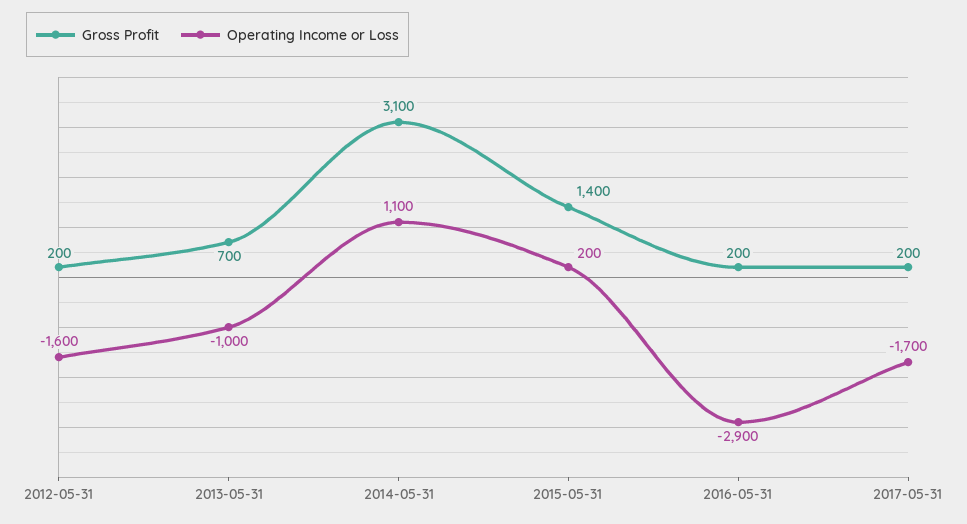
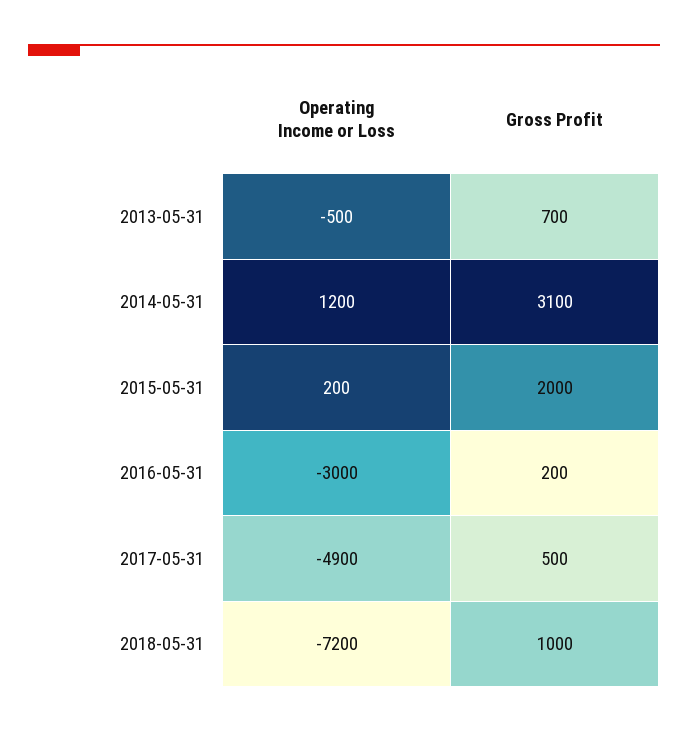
Gross Profit, 2012-05-31: 200 -> none
Operating Income or Loss, 2012-05-31: -1600 -> none
Operating Income or Loss, 2013-05-31: -1000 -> -500
Operating Income or Loss, 2014-05-31: 1100 -> 1200
Gross Profit, 2015-05-31: 1400 -> 2000
Operating Income or Loss, 2016-05-31: -2900 -> -3000
Gross Profit, 2017-05-31: 200 -> 500
Operating Income or Loss, 2017-05-31: -1700 -> -4900
Operating Income or Loss, 2018-05-31: none -> -7200
Gross Profit, 2018-05-31: none -> 1000

